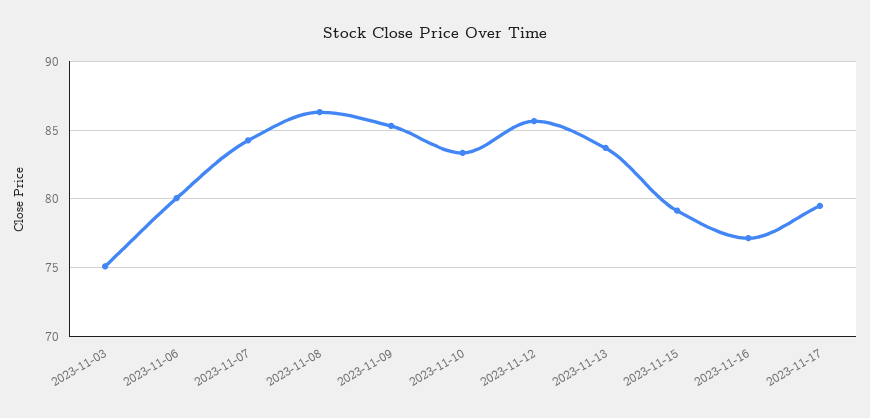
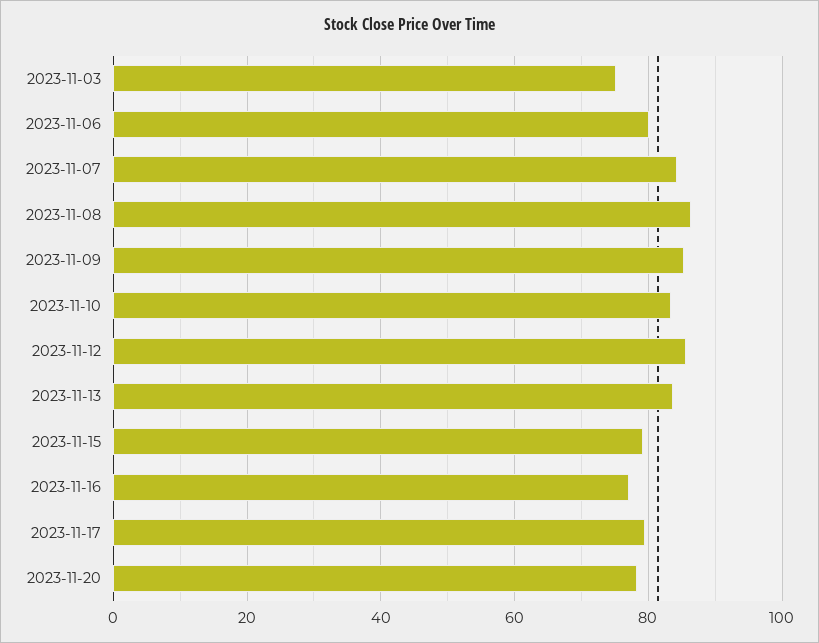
2023-11-20: none -> 78

